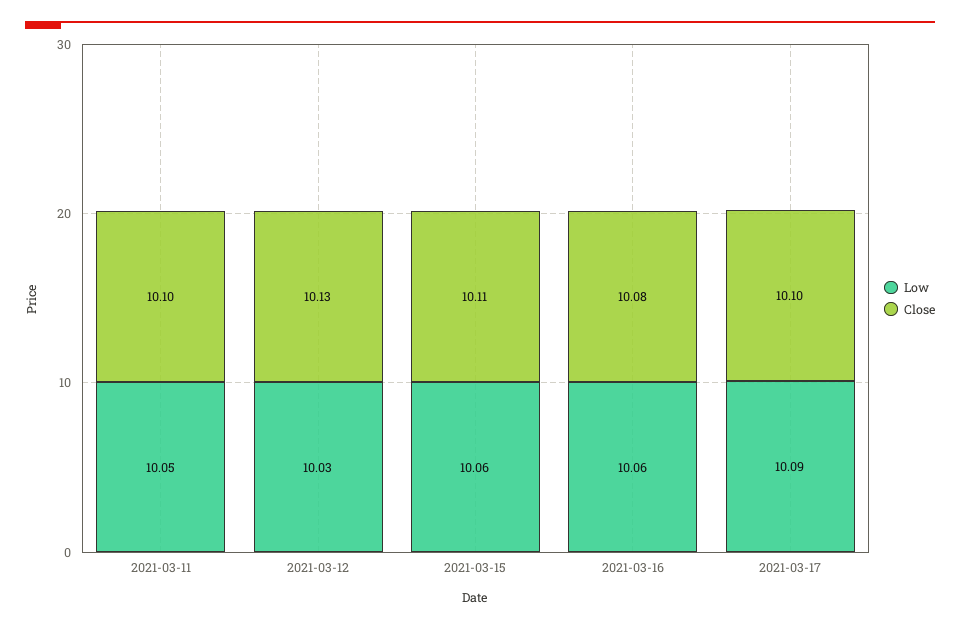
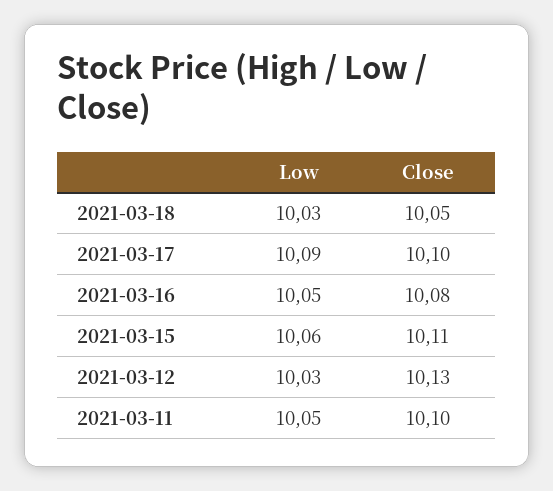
Low, 2021-03-16: 10.06 -> 10.05
Low, 2021-03-18: none -> 10.03
Close, 2021-03-18: none -> 10.05

